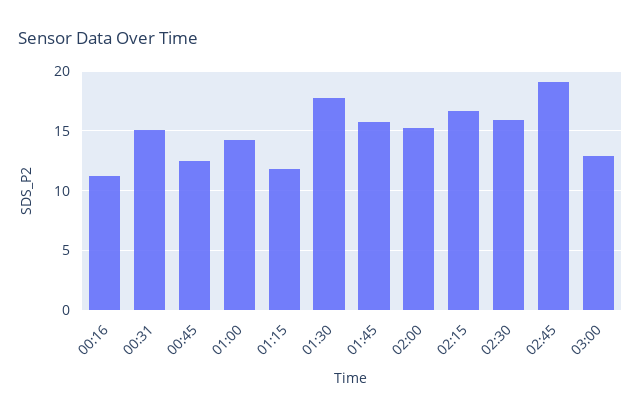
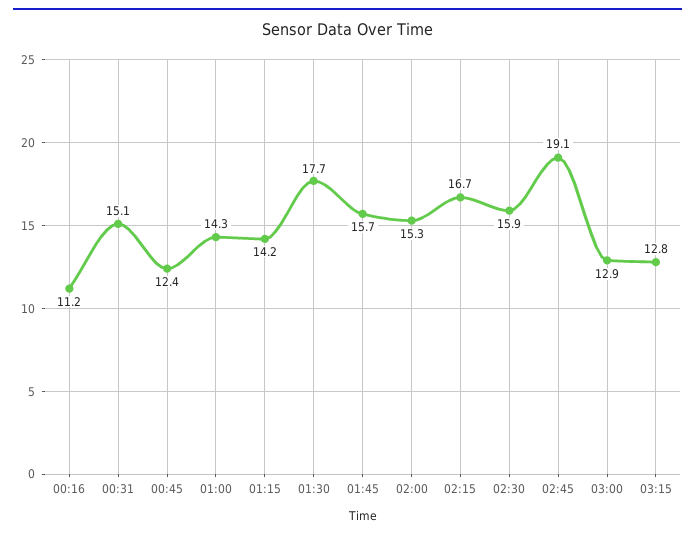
01:15: 12 -> 14.2
03:15: none -> 12.8

